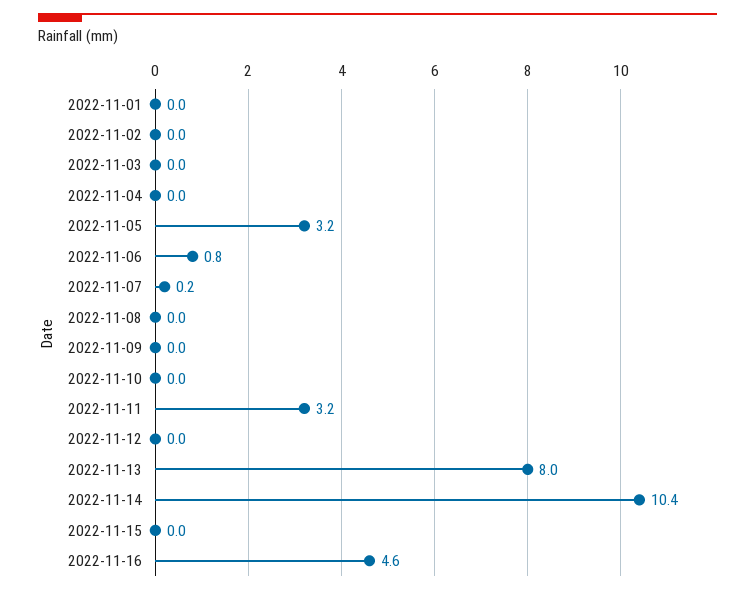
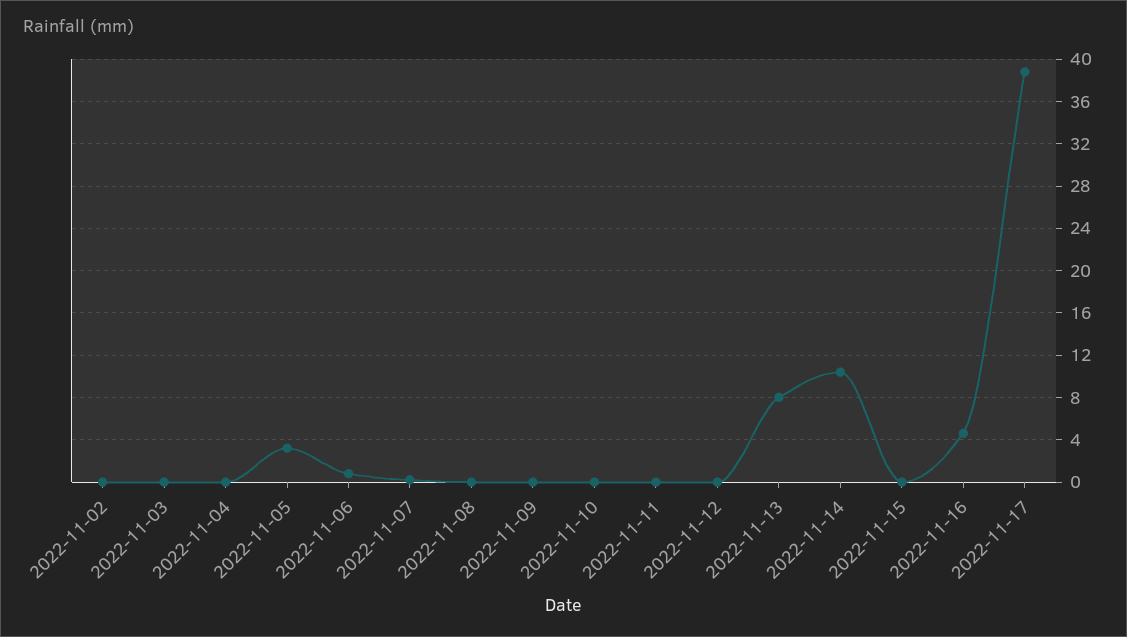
2022-11-01: 0 -> none
2022-11-11: 3.2 -> 0
2022-11-17: none -> 39

